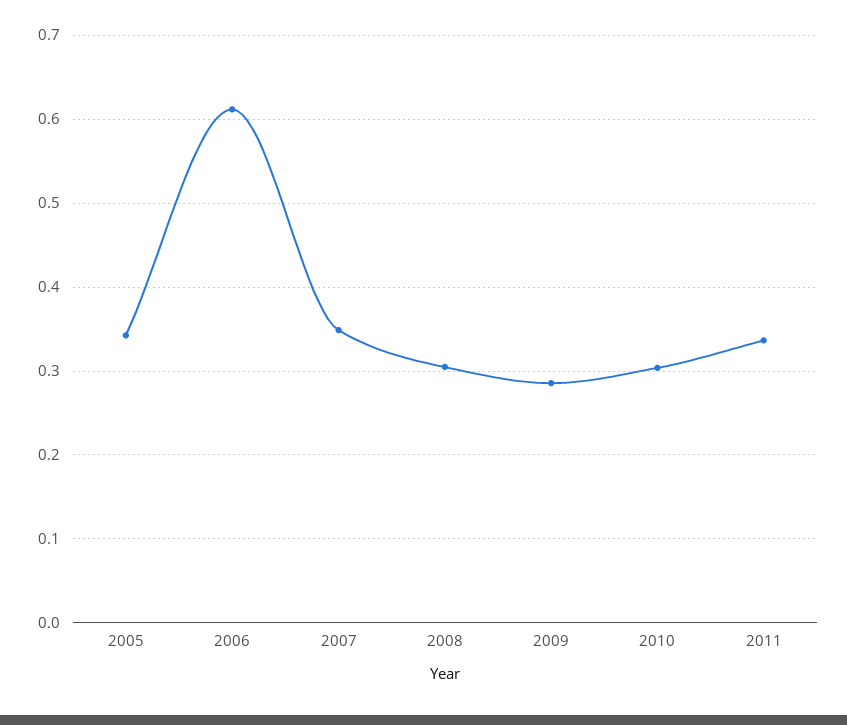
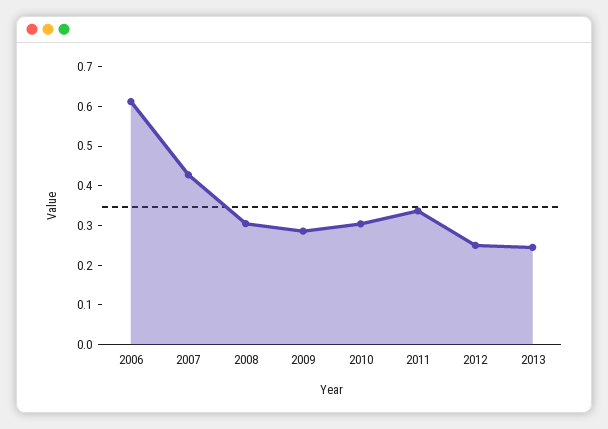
2005: 0.34 -> none
2007: 0.35 -> 0.425
2012: none -> 0.25
2013: none -> 0.25

